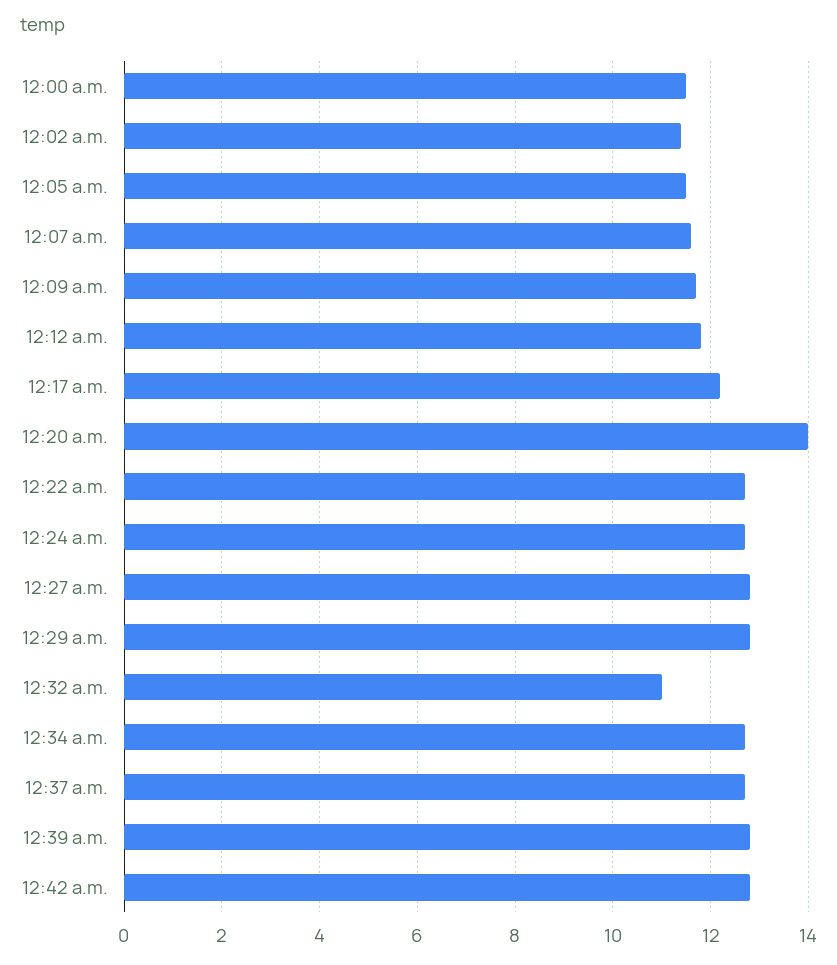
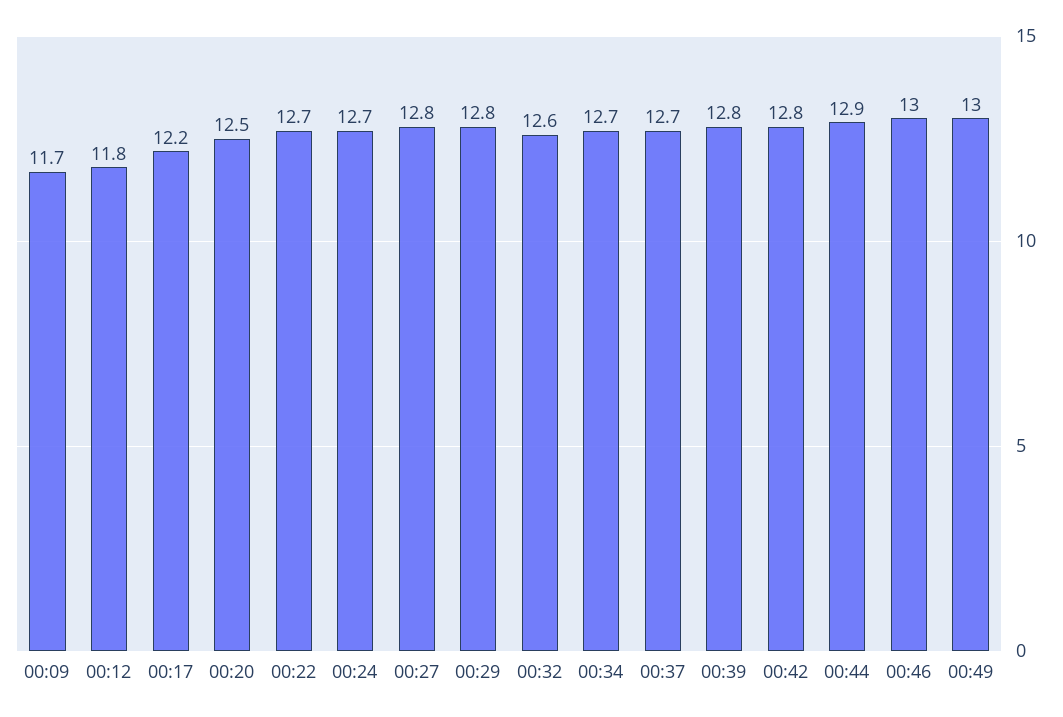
12:00 a.m.: 11.5 -> none
12:02 a.m.: 11.5 -> none
12:05 a.m.: 11.5 -> none
12:07 a.m.: 11.5 -> none
12:20 a.m.: 14 -> 12.5
12:32 a.m.: 11 -> 12.6
00:44: none -> 12.9
00:46: none -> 13
00:49: none -> 13

